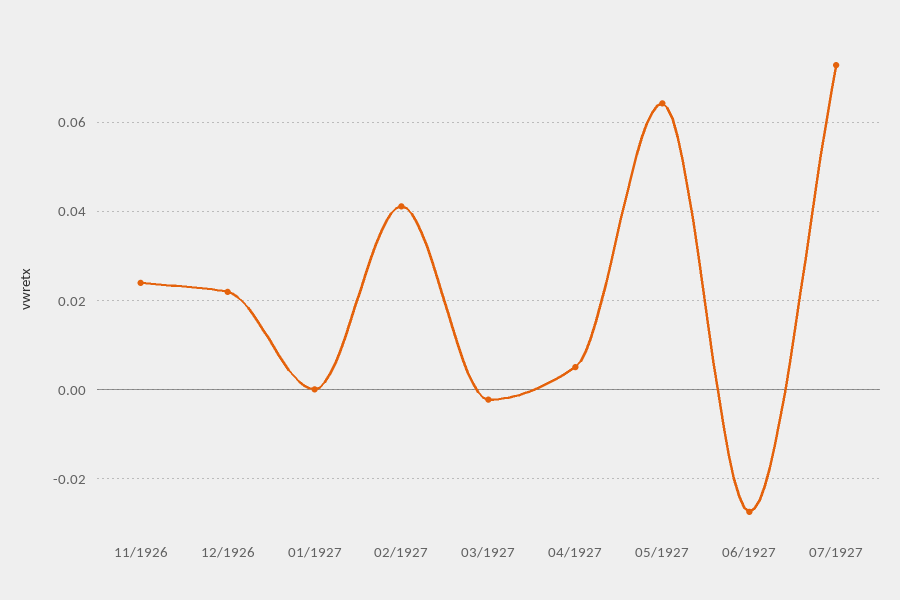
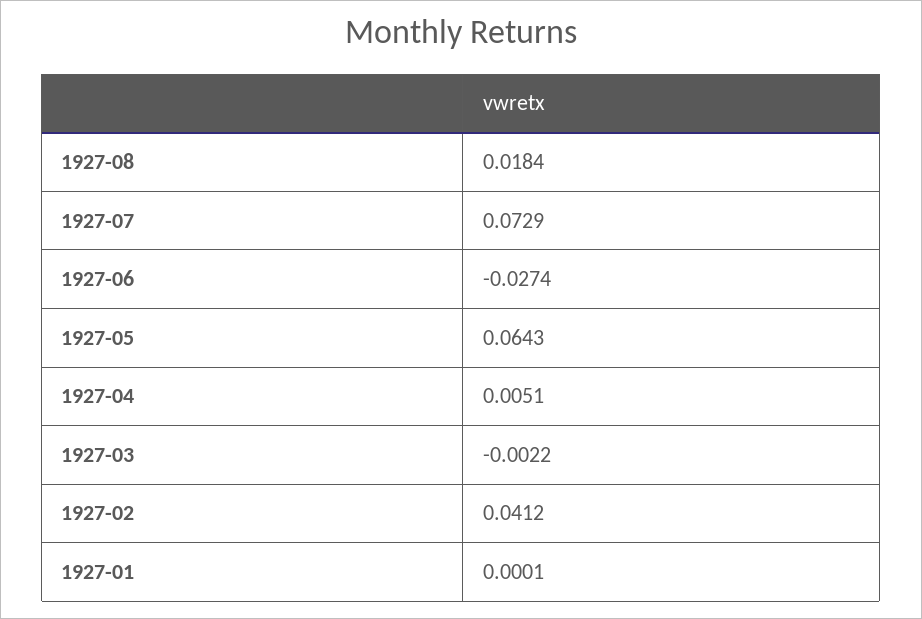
11/1926: 0.024 -> none
12/1926: 0.022 -> none
1927-08: none -> 0.0184

